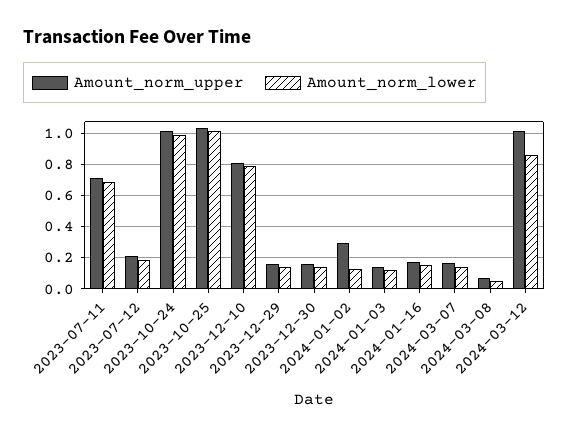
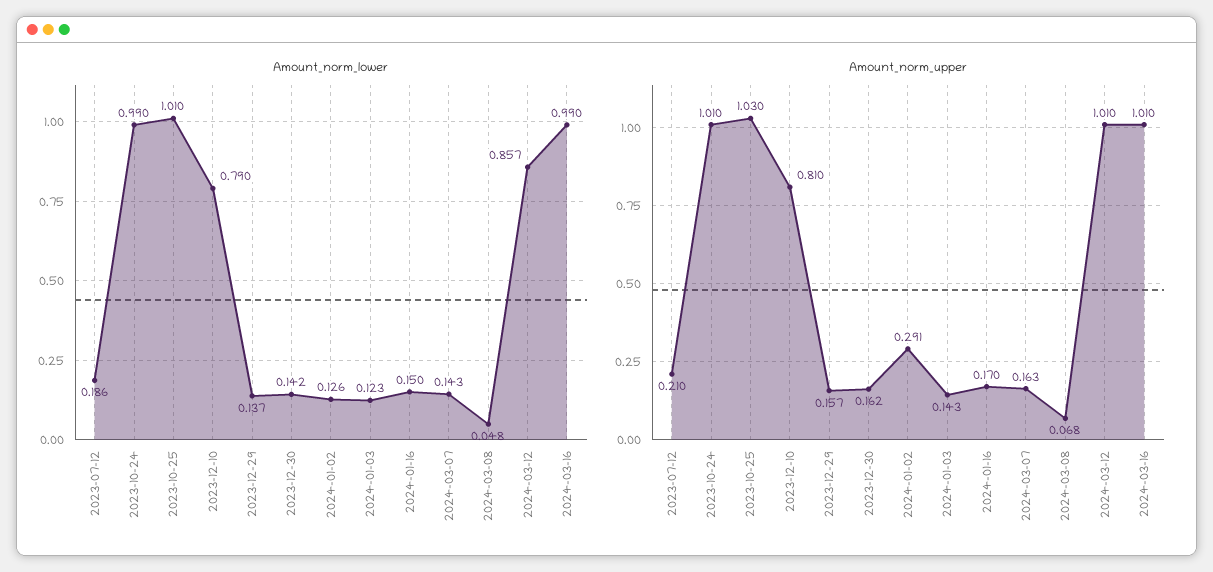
Amount_norm_upper, 2023-07-11: 0.7 -> none
Amount_norm_lower, 2023-07-11: 0.7 -> none
Amount_norm_lower, 2024-03-16: none -> 0.99
Amount_norm_upper, 2024-03-16: none -> 1.01

